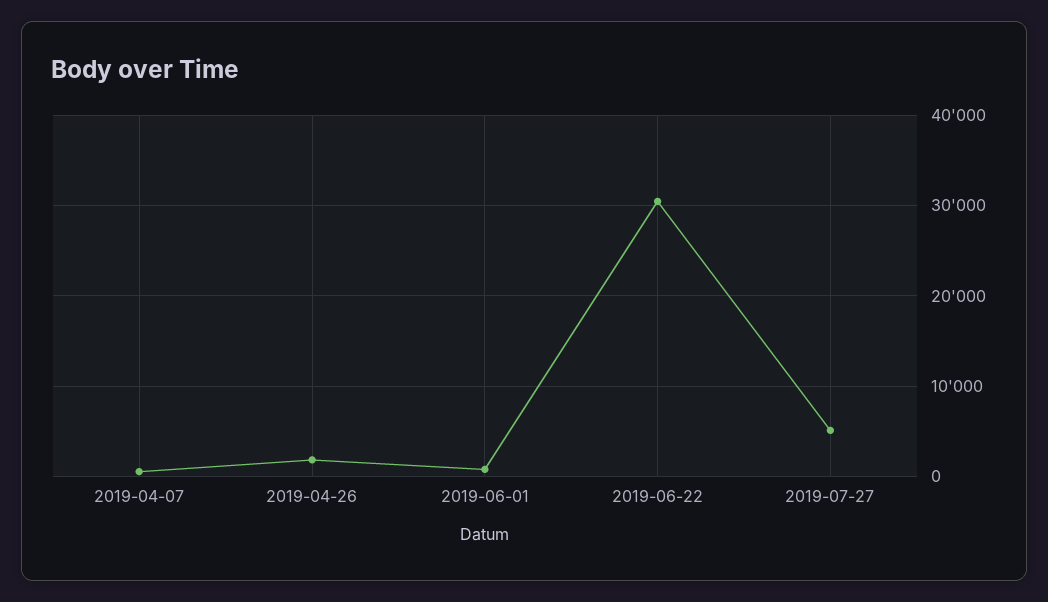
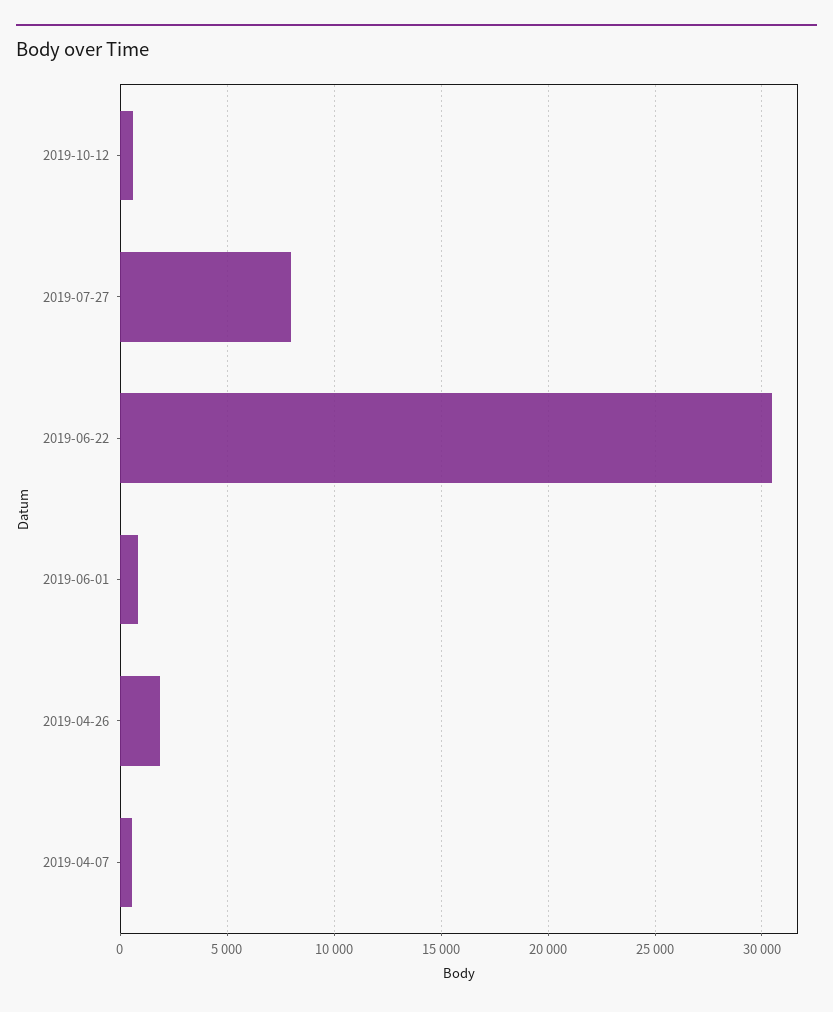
2019-07-27: 5000 -> 8000
2019-10-12: none -> 500

